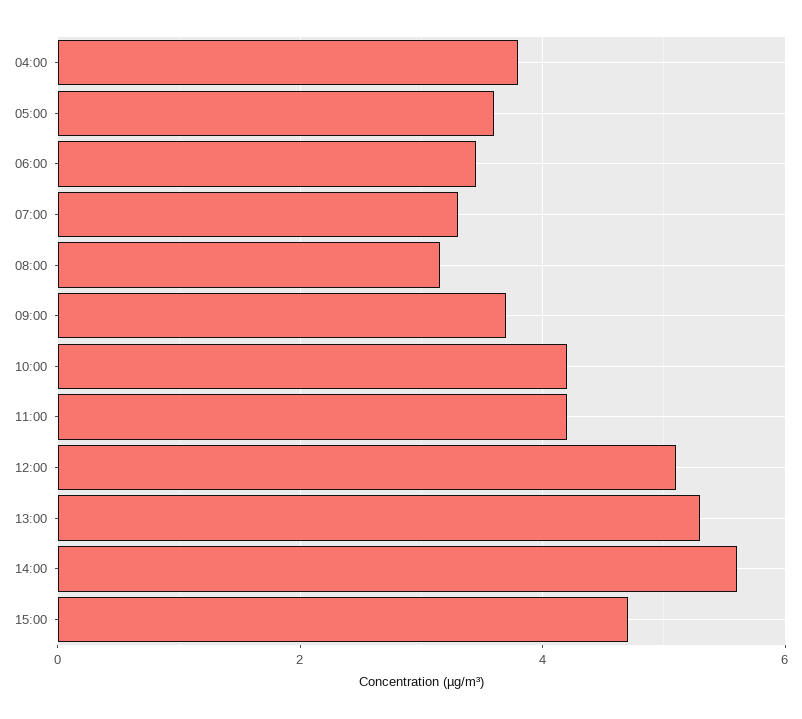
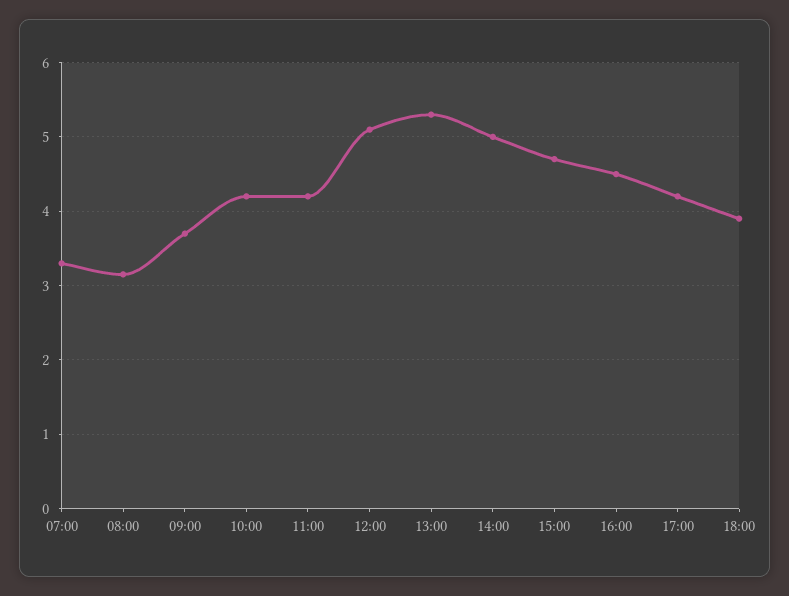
04:00: 3.8 -> none
05:00: 3.6 -> none
06:00: 3.4 -> none
14:00: 5.6 -> 5
16:00: none -> 4.5
17:00: none -> 4.2
18:00: none -> 3.9

